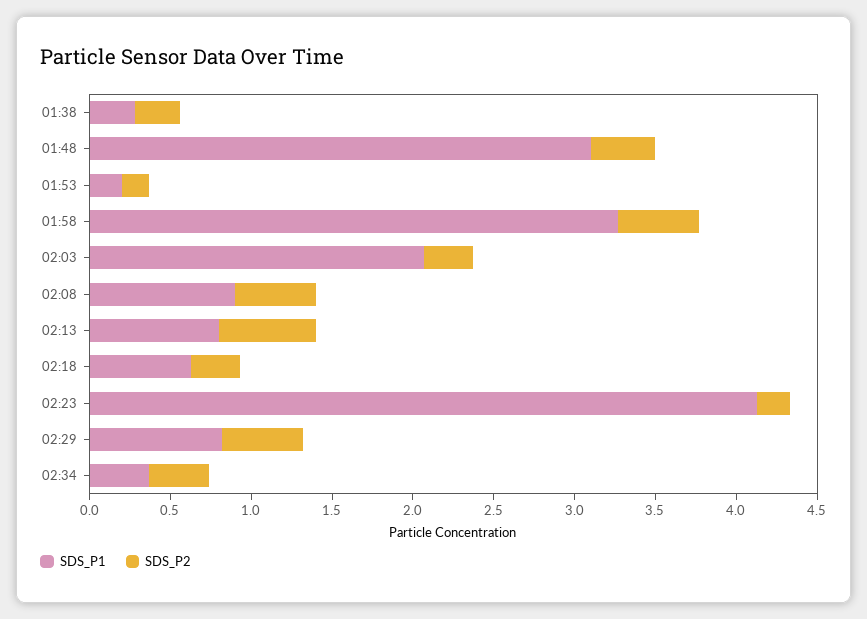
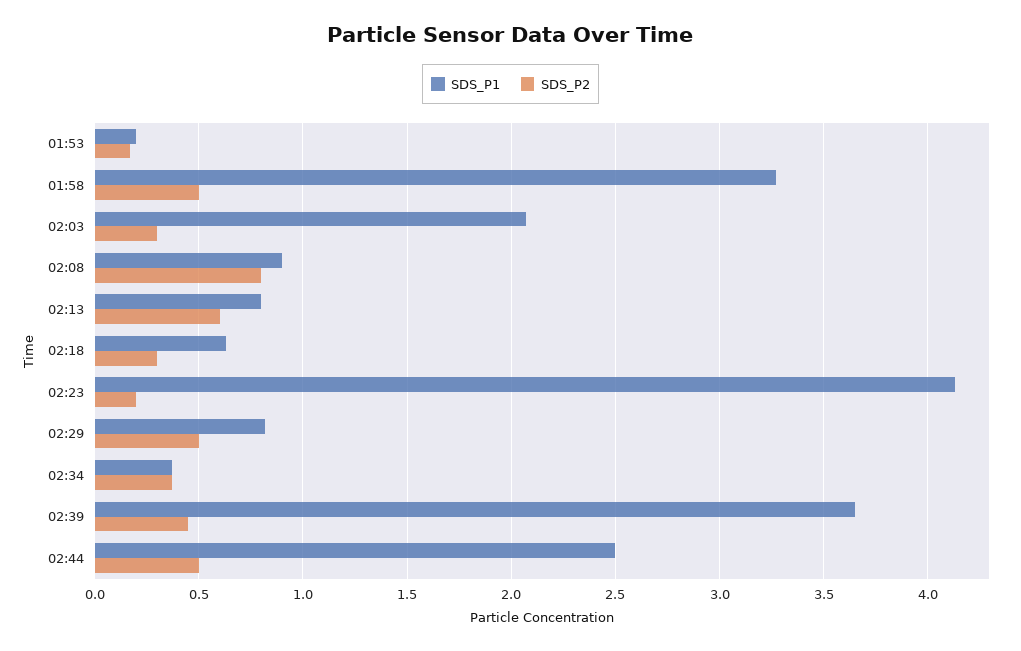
SDS_P1, 01:38: 0.3 -> none
SDS_P2, 01:38: 0.3 -> none
SDS_P1, 01:48: 3.1 -> none
SDS_P2, 01:48: 0.4 -> none
SDS_P2, 02:08: 0.5 -> 0.8
SDS_P1, 02:39: none -> 3.65
SDS_P2, 02:39: none -> 0.45
SDS_P1, 02:44: none -> 2.5
SDS_P2, 02:44: none -> 0.5

